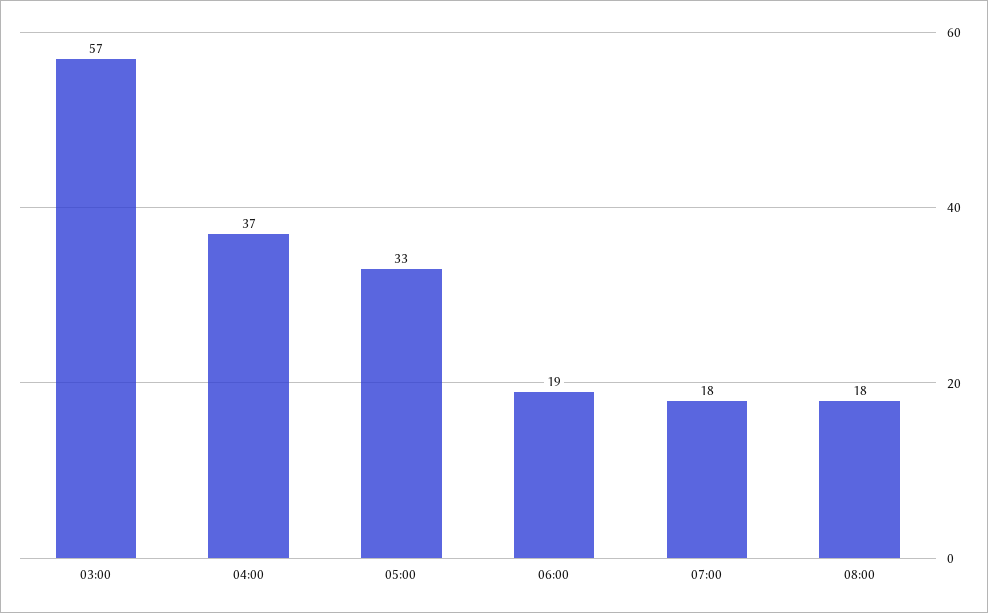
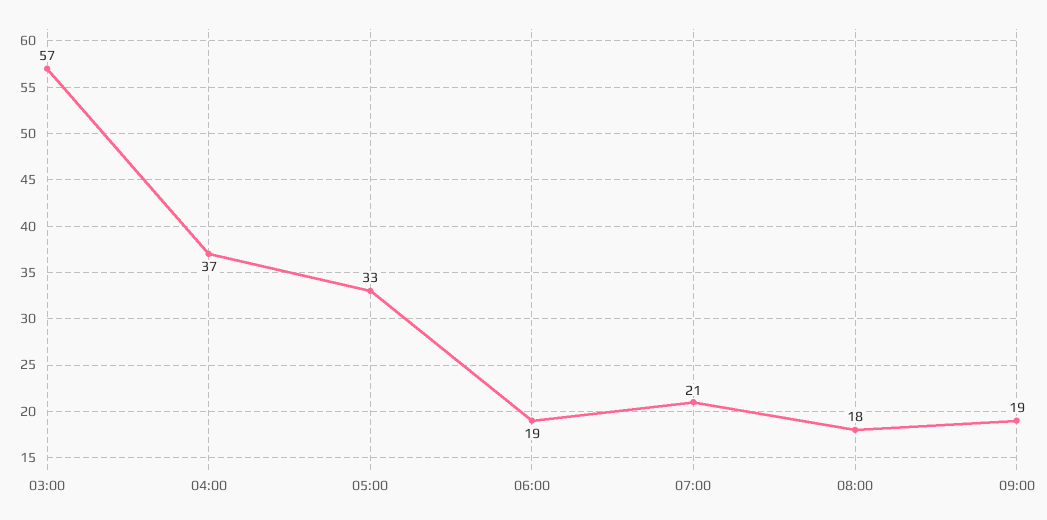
07:00: 18 -> 21
09:00: none -> 19

